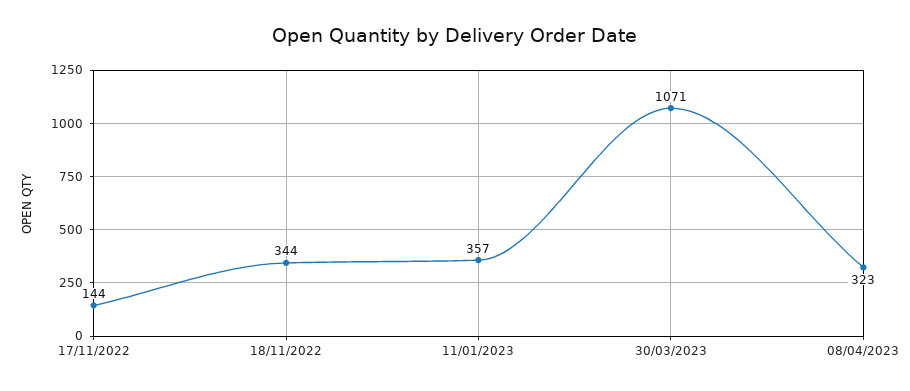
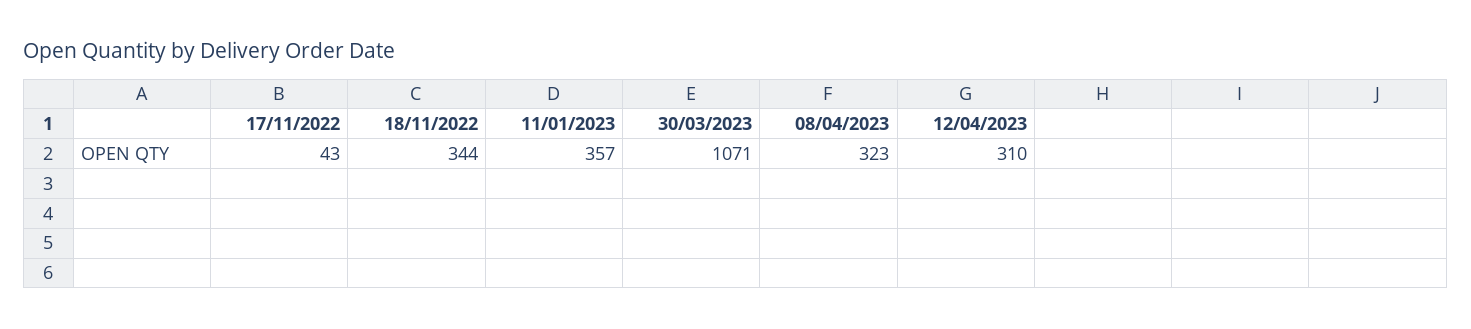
17/11/2022: 144 -> 43
12/04/2023: none -> 310

